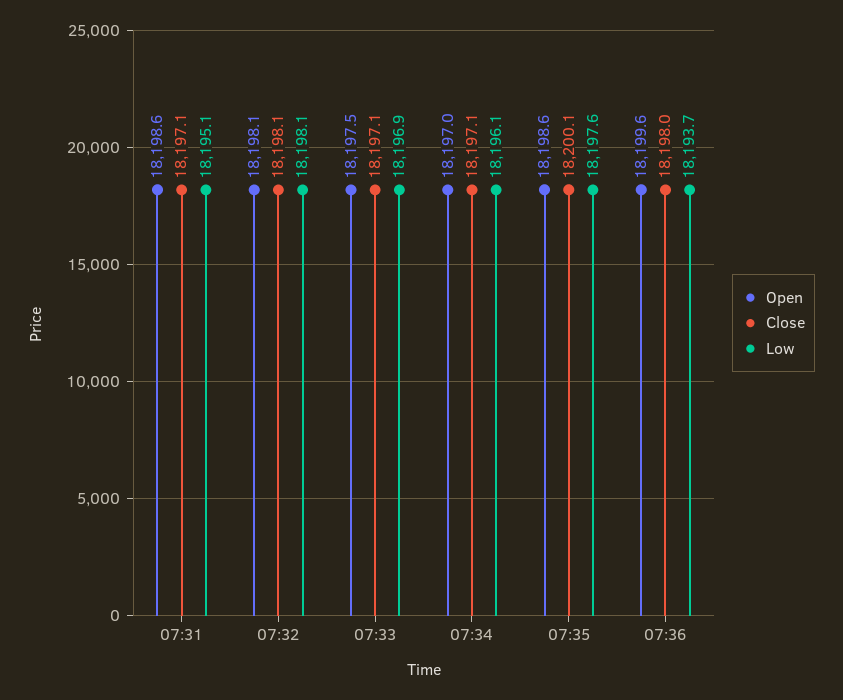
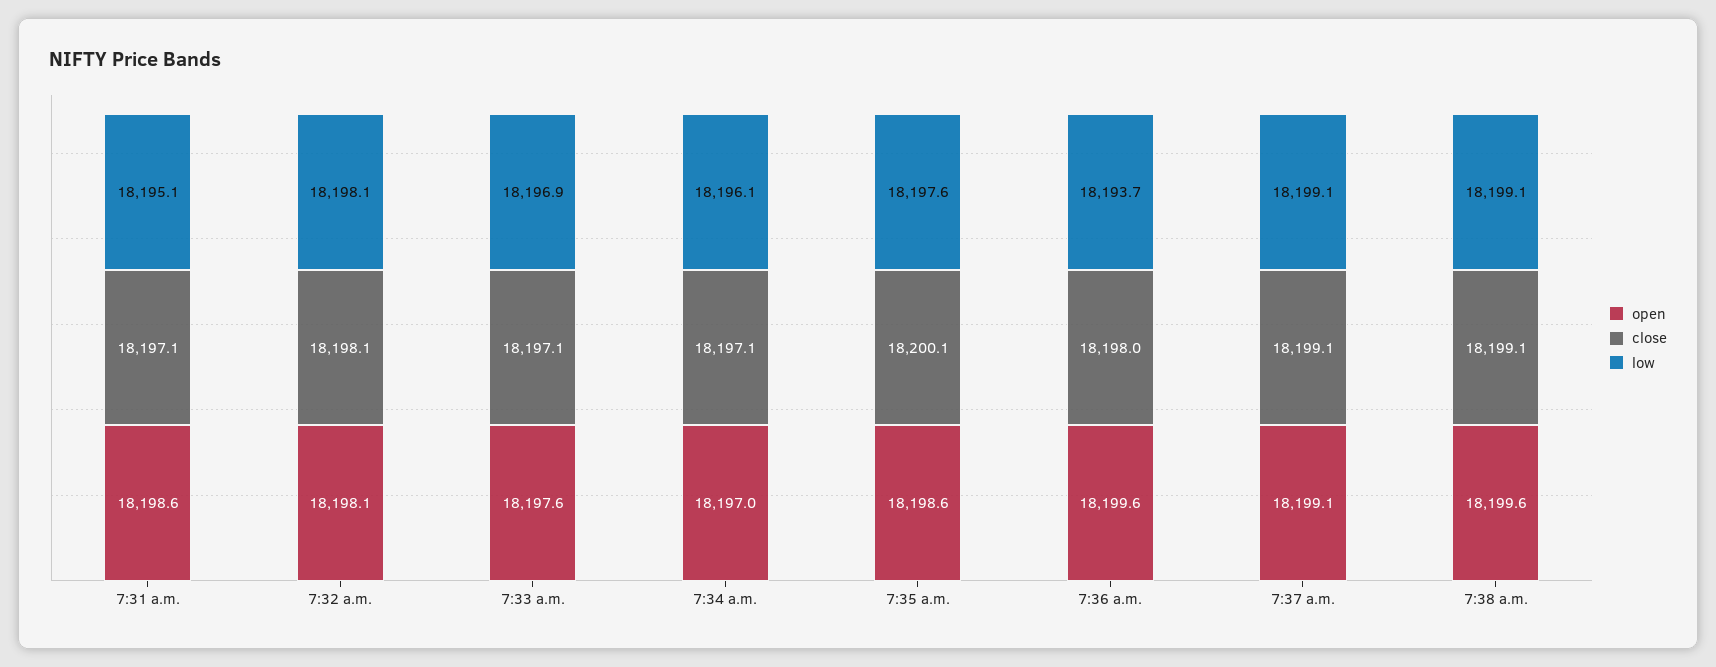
Open, 07:33: 18197.5 -> 18197.6
Open, 7:37 a.m.: none -> 18199.1
Close, 7:37 a.m.: none -> 18199.1
Low, 7:37 a.m.: none -> 18199.1
Open, 7:38 a.m.: none -> 18199.6
Close, 7:38 a.m.: none -> 18199.1
Low, 7:38 a.m.: none -> 18199.1

